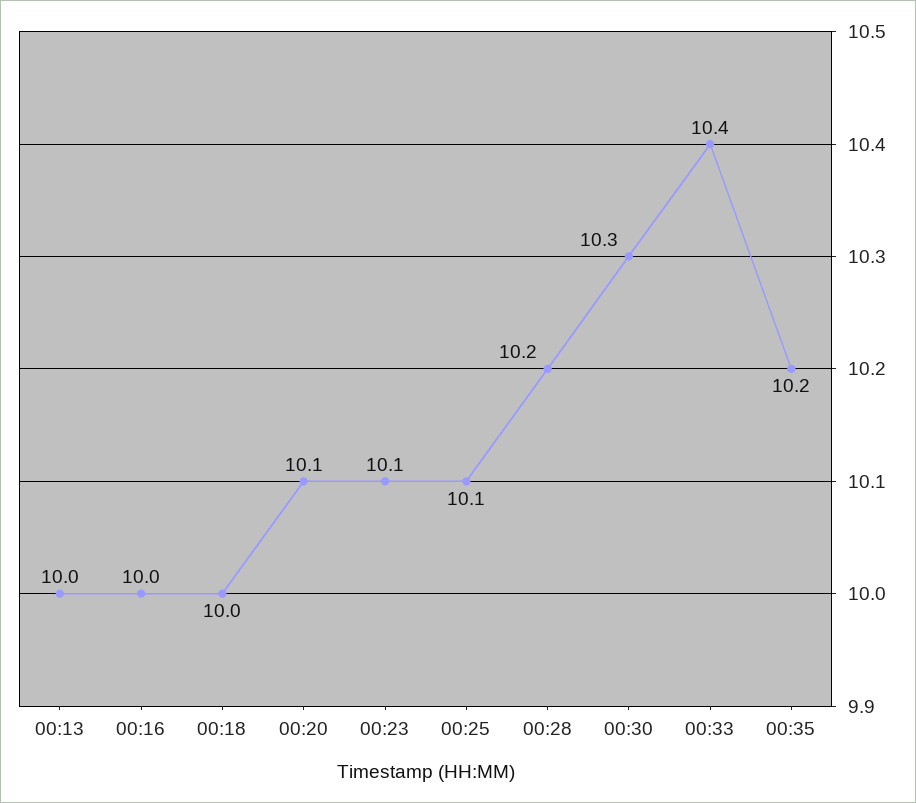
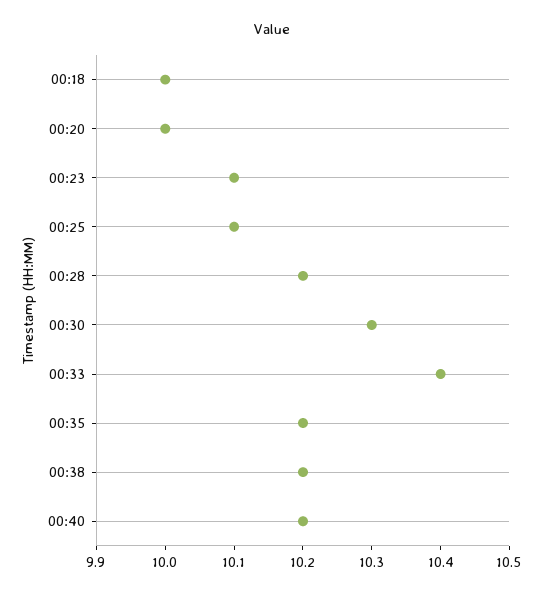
00:13: 10 -> none
00:16: 10 -> none
00:20: 10.1 -> 10
00:38: none -> 10.2
00:40: none -> 10.2

